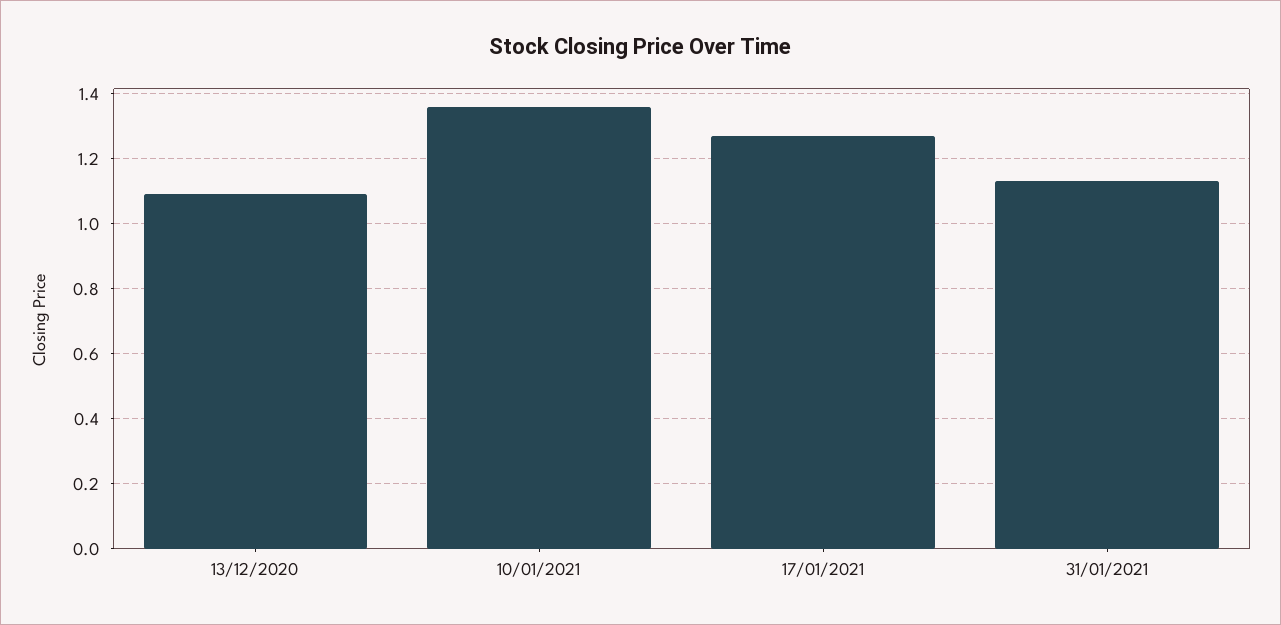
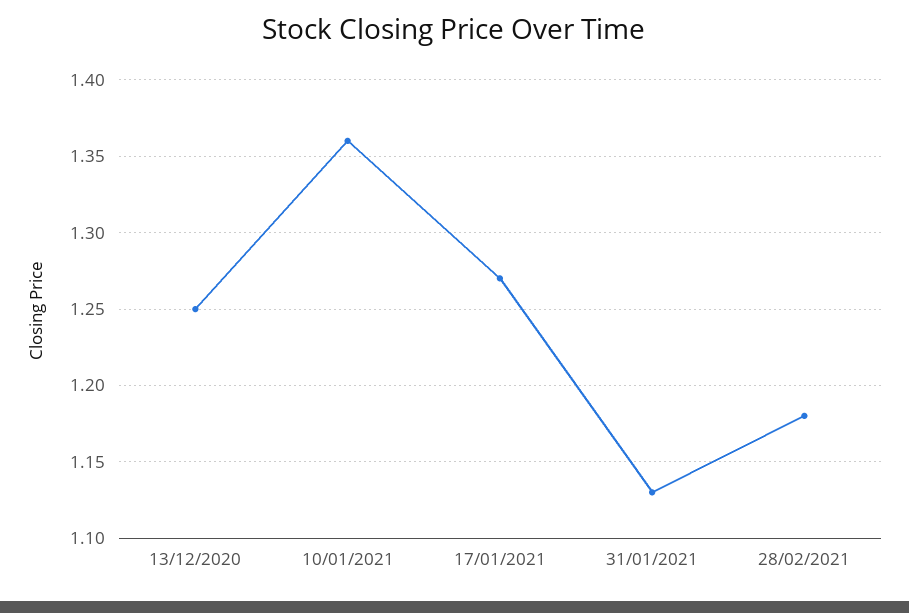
13/12/2020: 1.1 -> 1.25
28/02/2021: none -> 1.18

